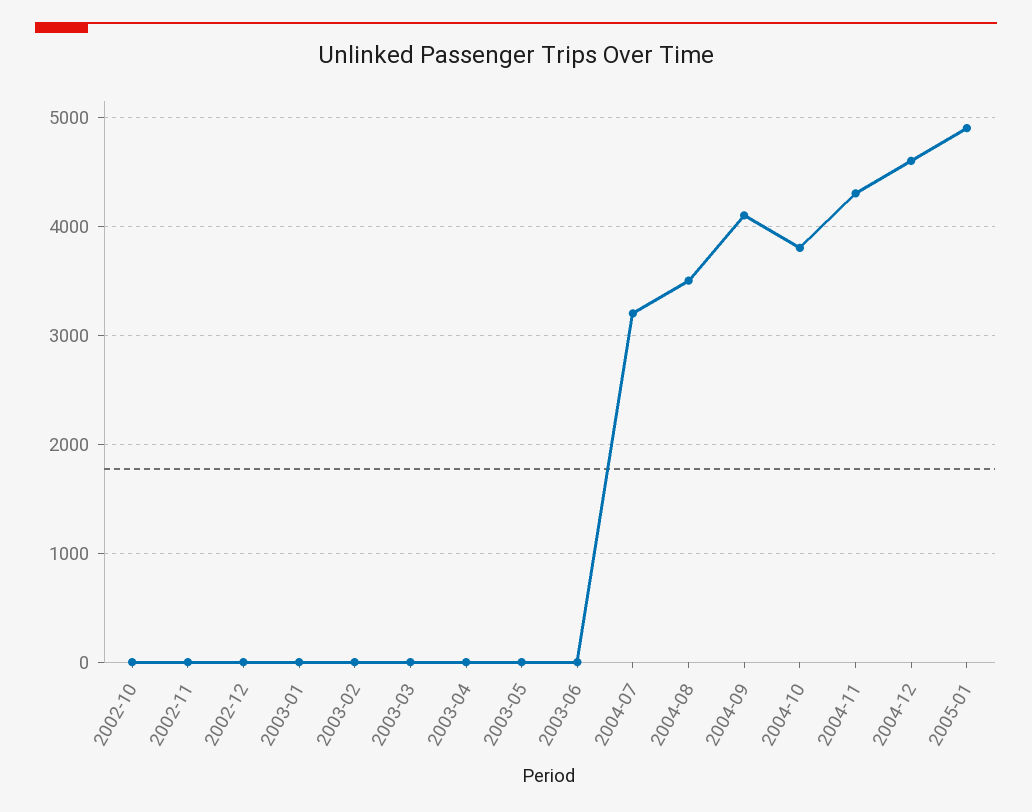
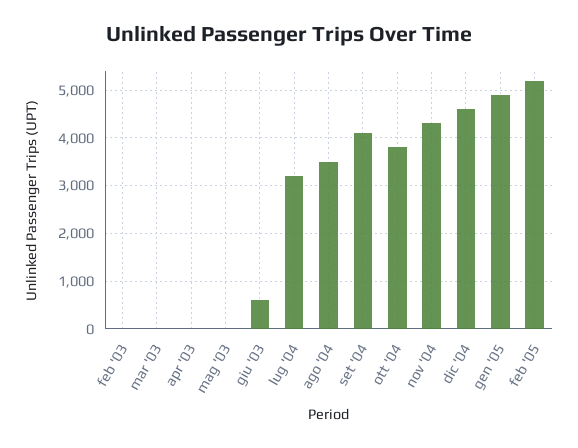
2002-10: 0 -> none
2002-11: 0 -> none
2002-12: 0 -> none
2003-01: 0 -> none
2003-06: 0 -> 600
feb '05: none -> 5200

